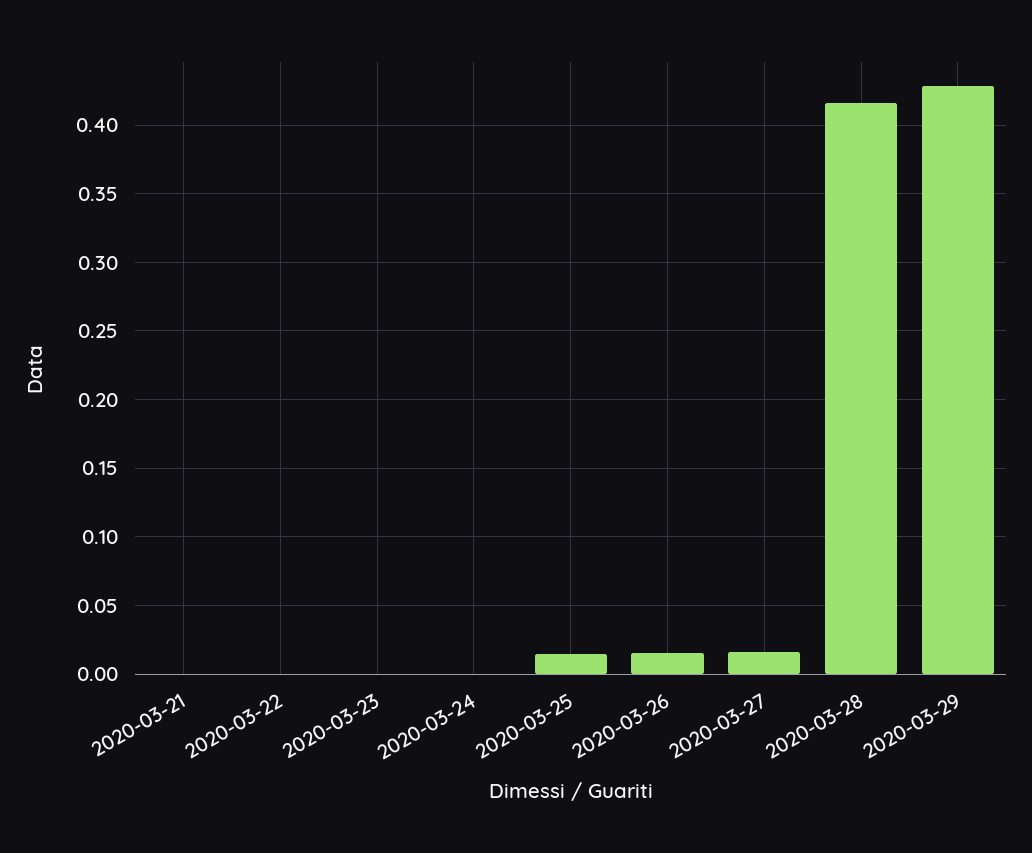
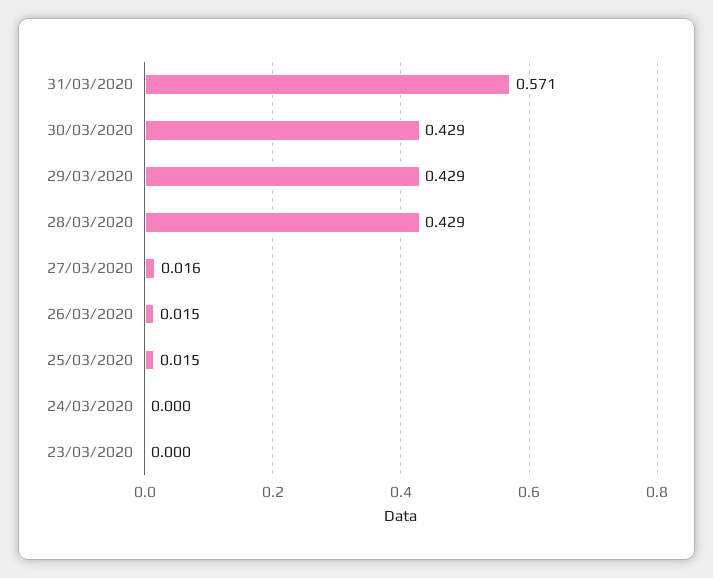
2020-03-21: 0 -> none
2020-03-22: 0 -> none
2020-03-28: 0.415 -> 0.429
31/03/2020: none -> 0.571
30/03/2020: none -> 0.429

